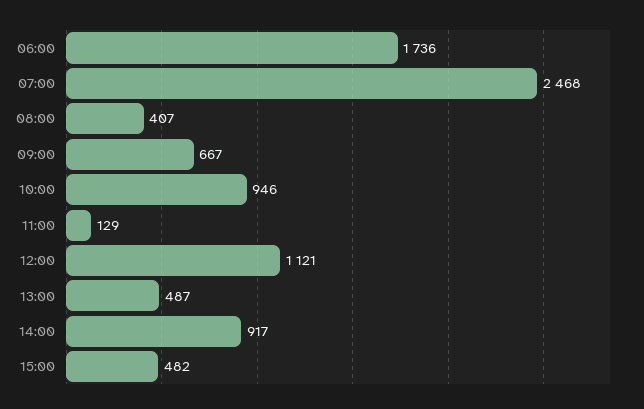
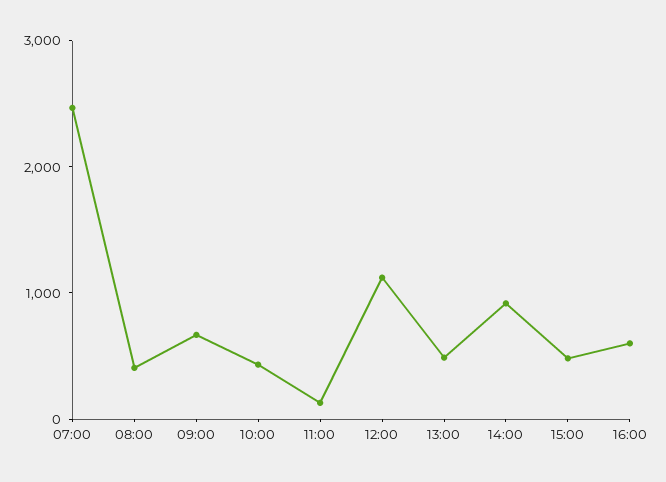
06:00: 1736 -> none
10:00: 946 -> 400
16:00: none -> 600

